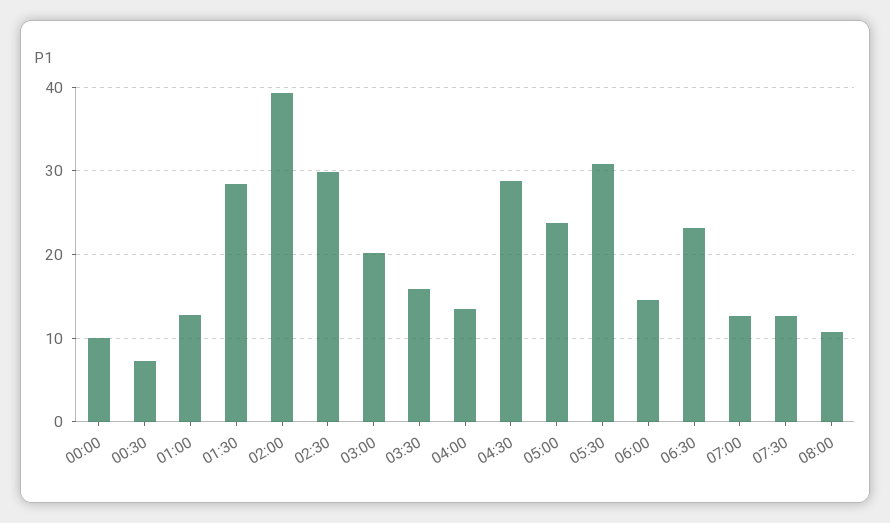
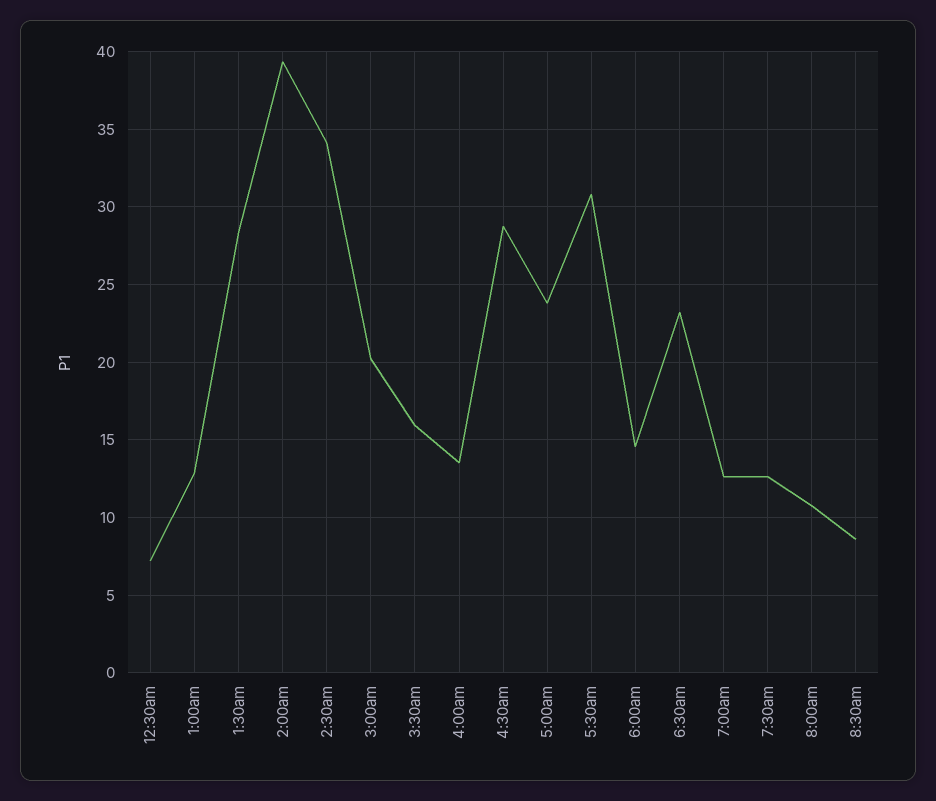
00:00: 10 -> none
02:30: 30 -> 34
8:30am: none -> 8.5

